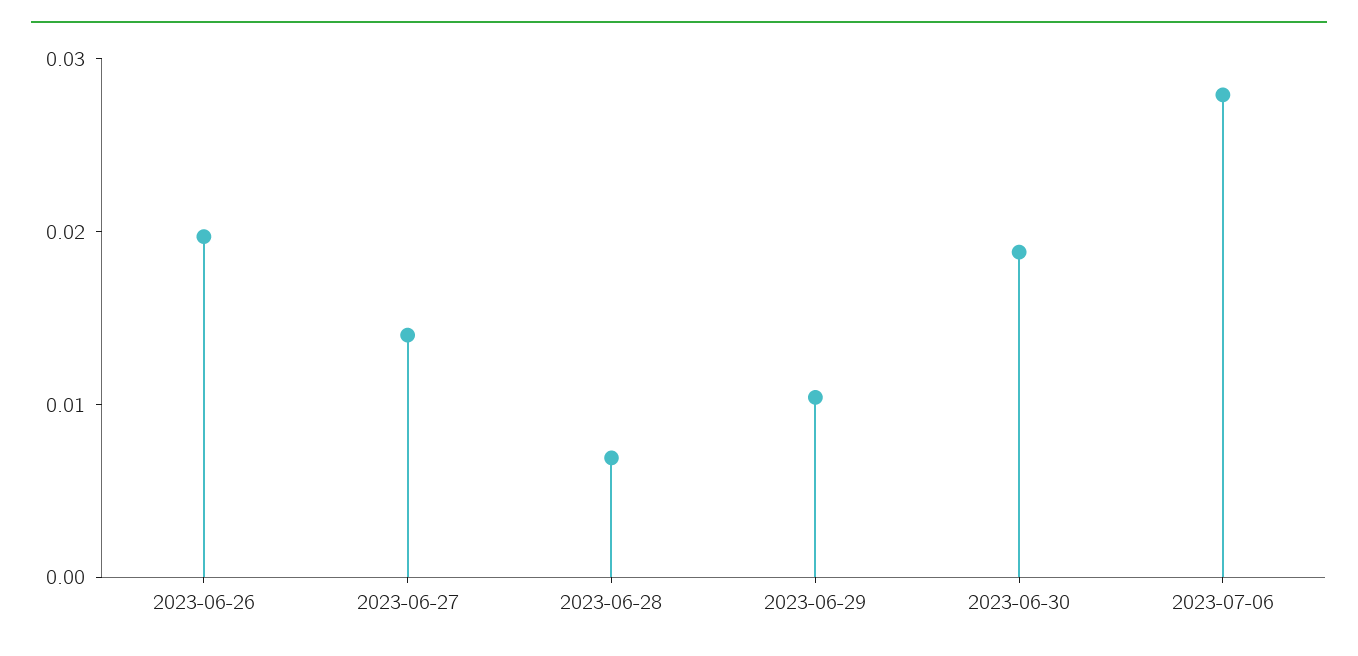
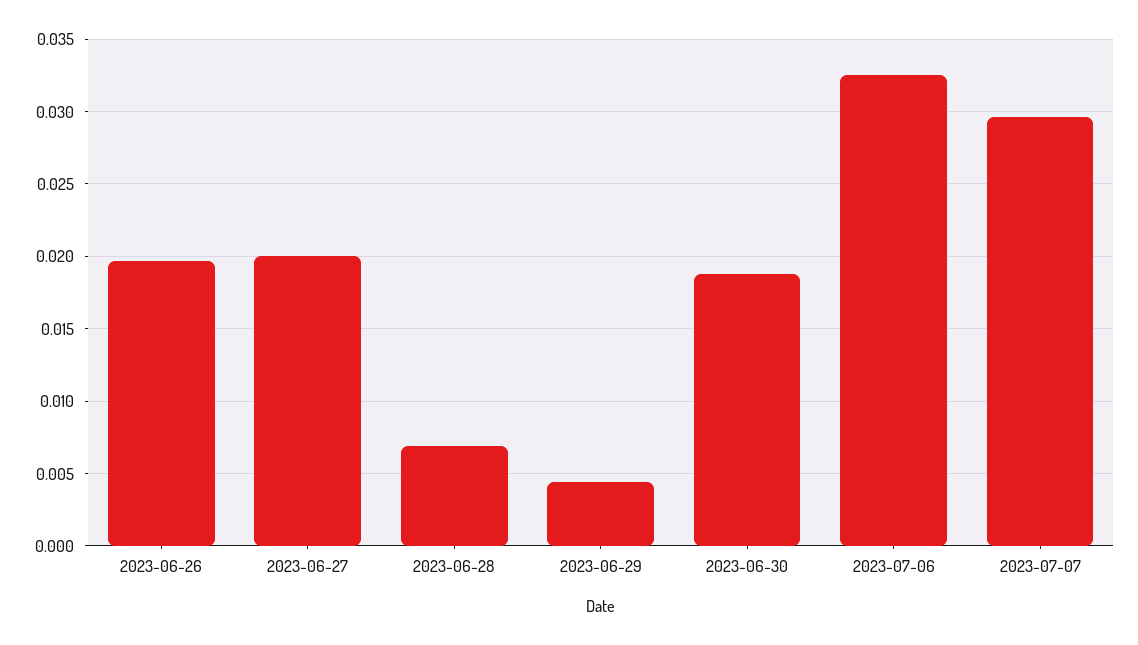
2023-06-27: 0.014 -> 0.02
2023-06-29: 0.01 -> 0.0045
2023-07-06: 0.028 -> 0.0325
2023-07-07: none -> 0.0295

